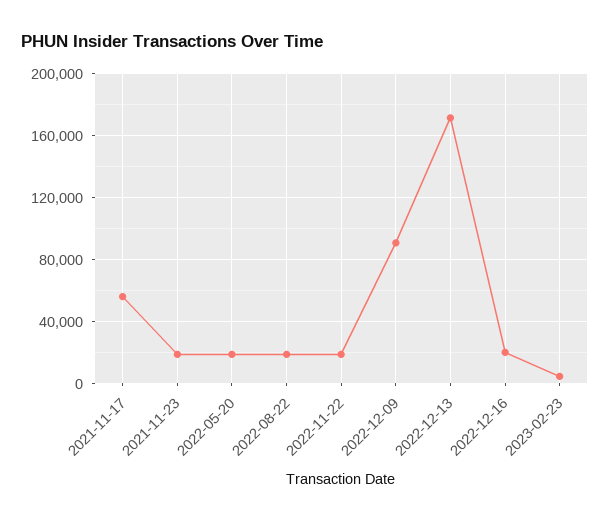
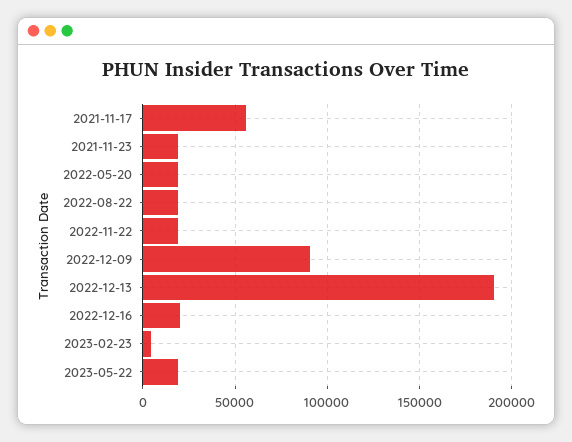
2022-12-13: 170000 -> 190000
2023-05-22: none -> 20000

